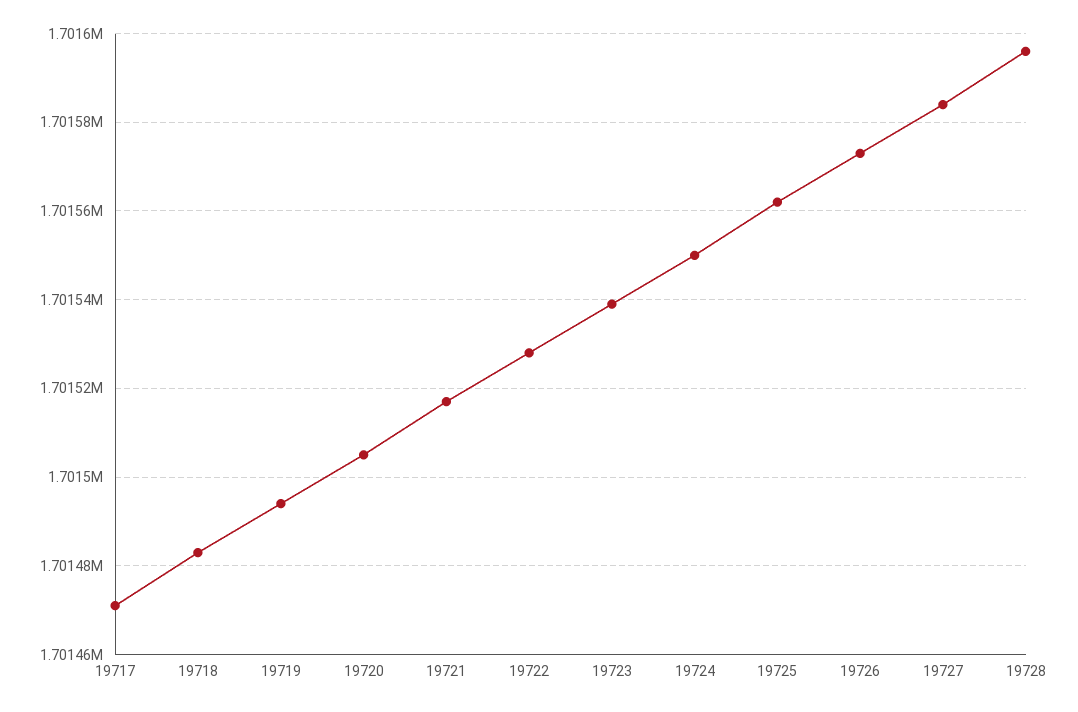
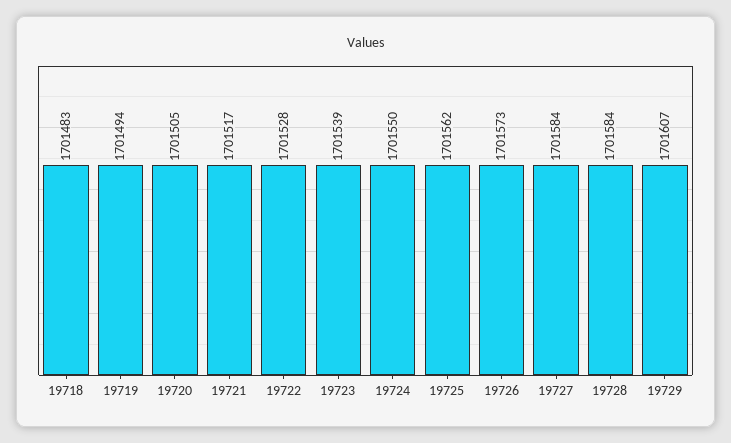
19717: 1701470 -> none
19728: 1701595 -> 1701584
19729: none -> 1701607

